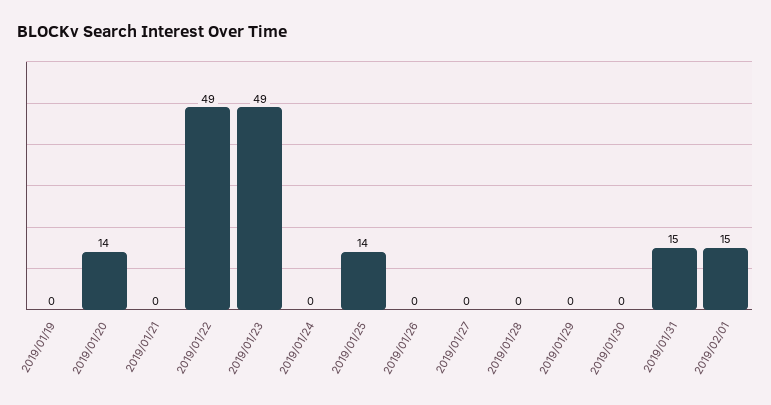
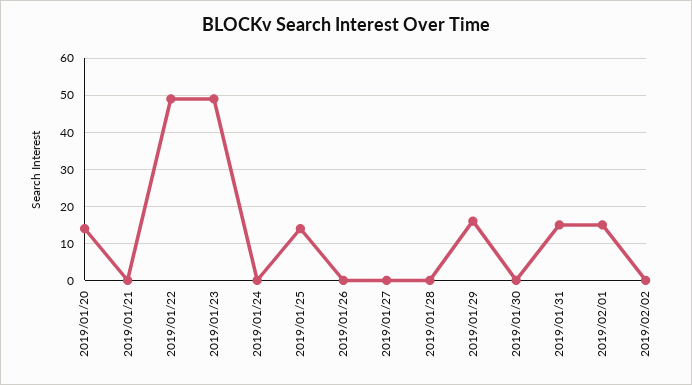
2019/01/19: 0 -> none
2019/01/29: 0 -> 15
2019/02/02: none -> 0

